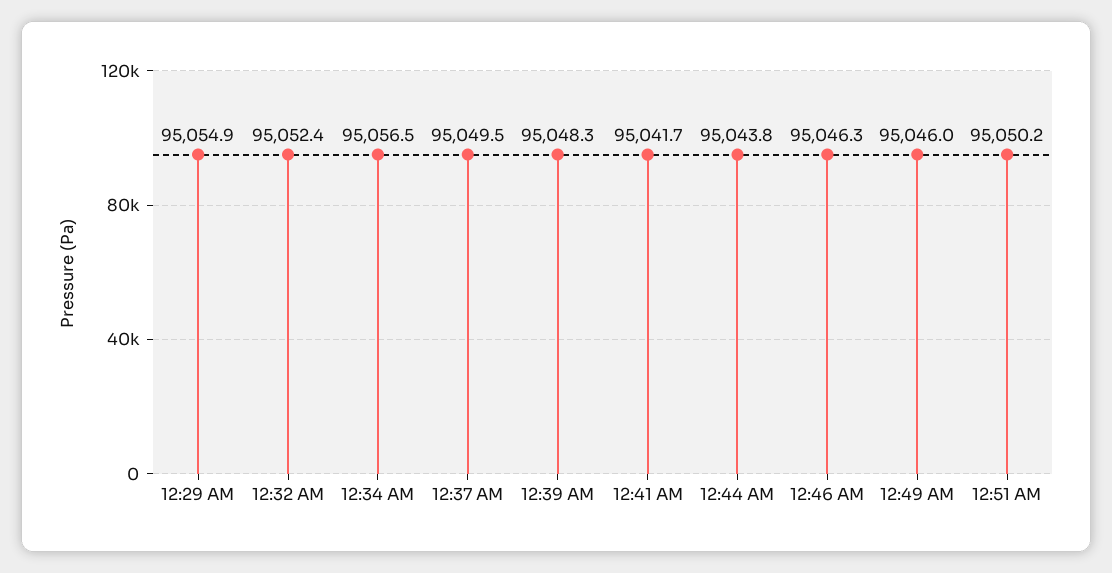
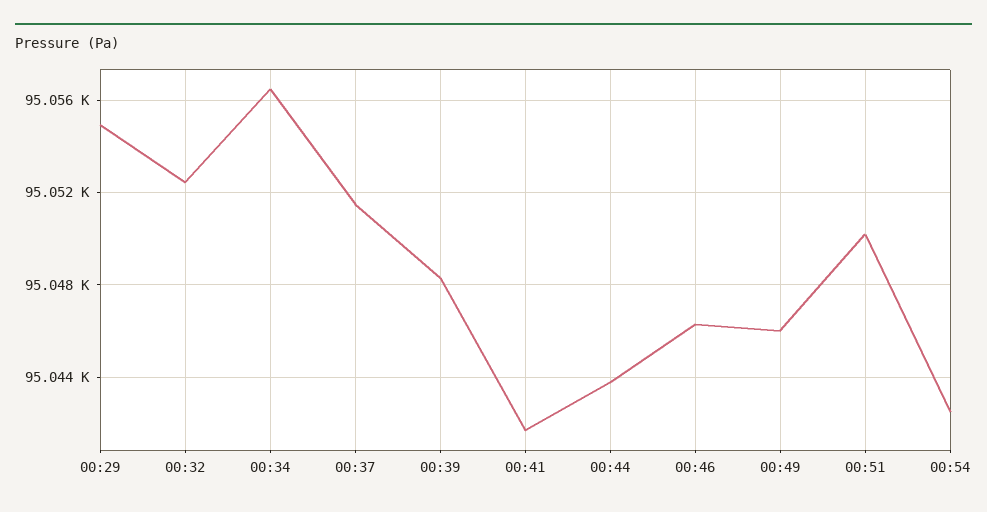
12:37 AM: 95049.5 -> 95051.5
00:54: none -> 95042.5

